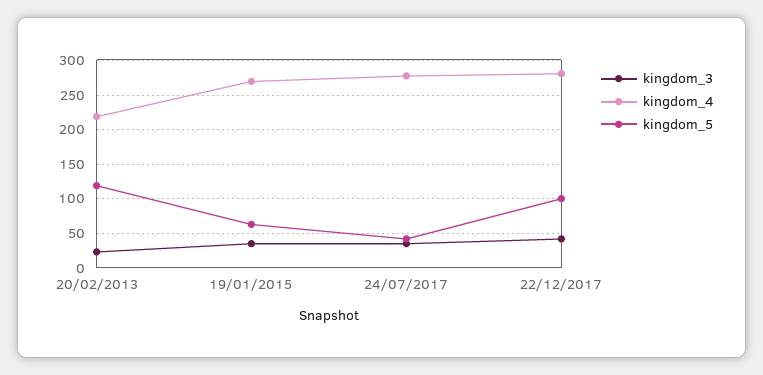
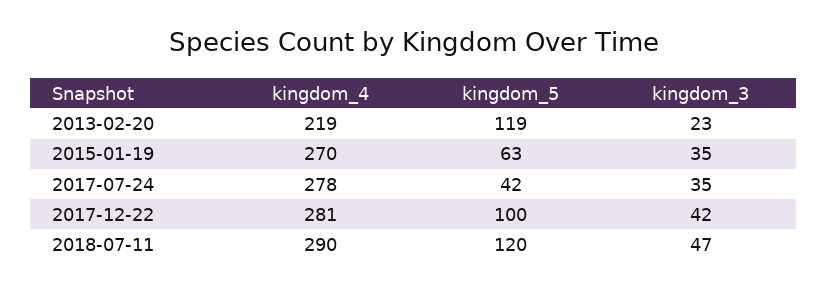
kingdom_4, 2018-07-11: none -> 290
kingdom_5, 2018-07-11: none -> 120
kingdom_3, 2018-07-11: none -> 47

